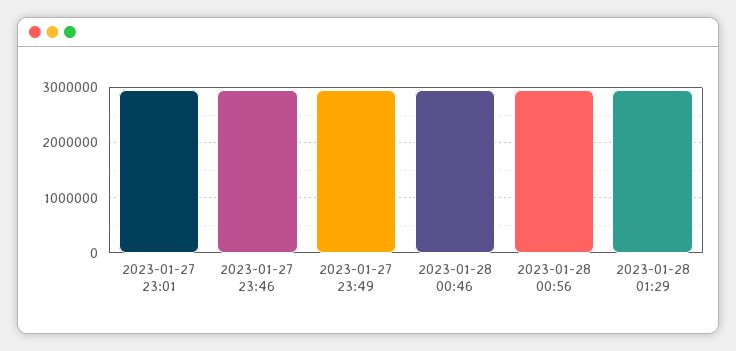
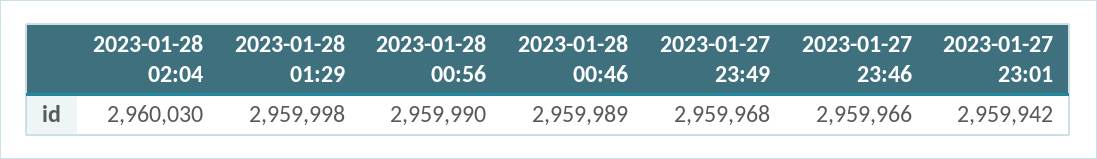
2023-01-28 02:04: none -> 2960030

